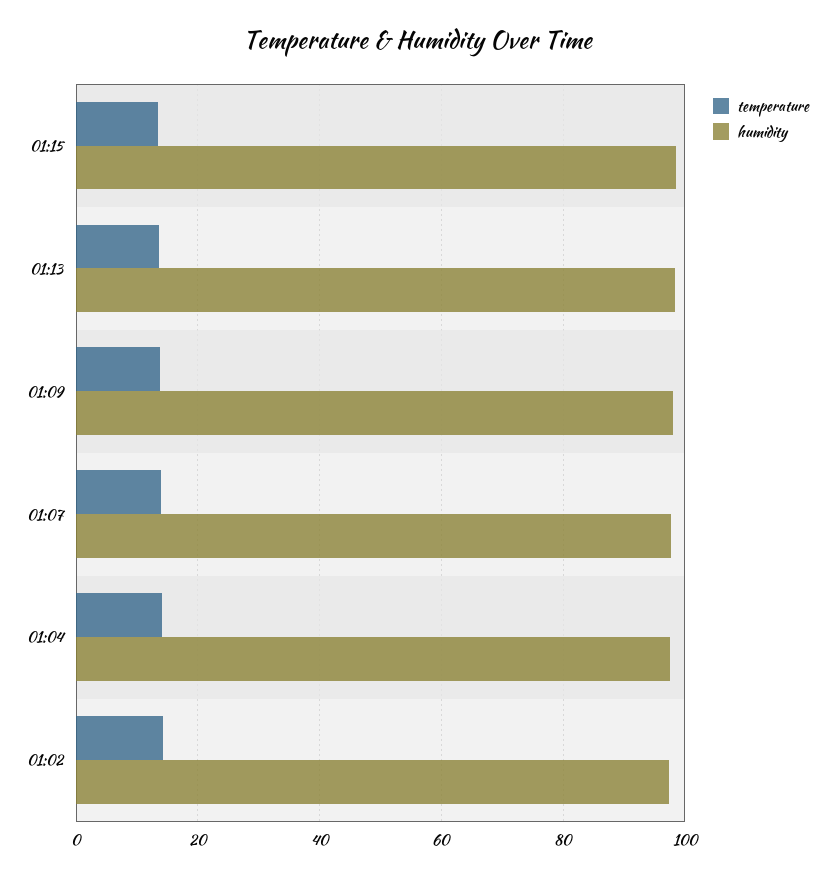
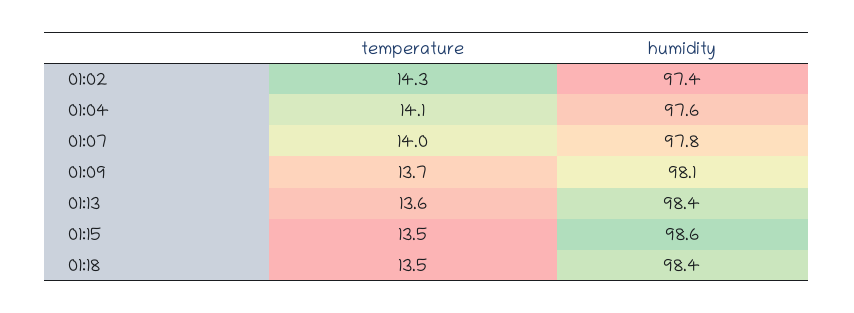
temperature, 01:18: none -> 13.5
humidity, 01:18: none -> 98.4

